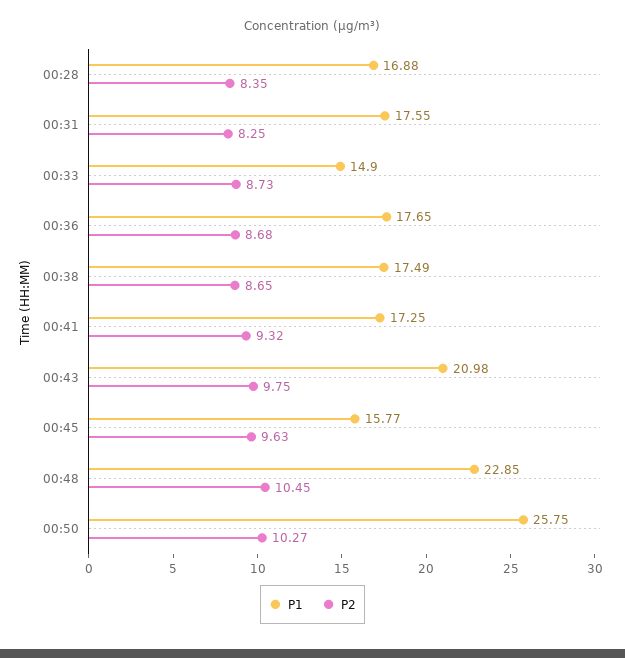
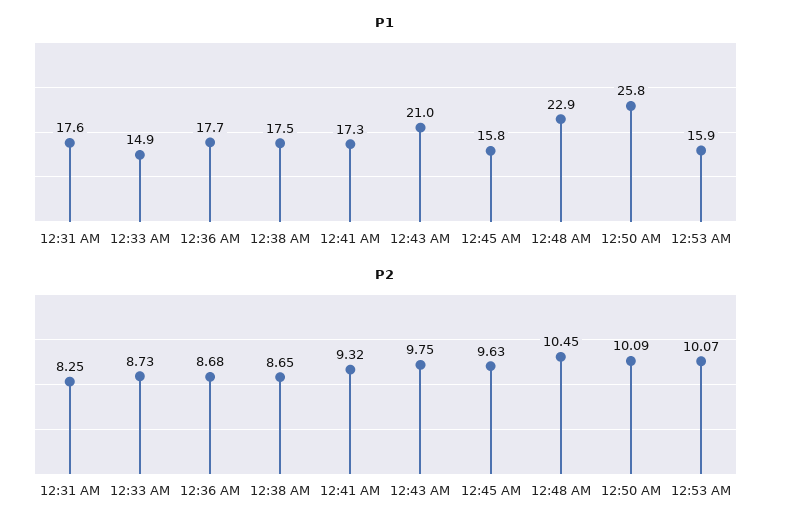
P1, 00:28: 16.88 -> none
P2, 00:28: 8.35 -> none
P2, 00:50: 10.27 -> 10.09
P1, 12:53 AM: none -> 15.9
P2, 12:53 AM: none -> 10.07

